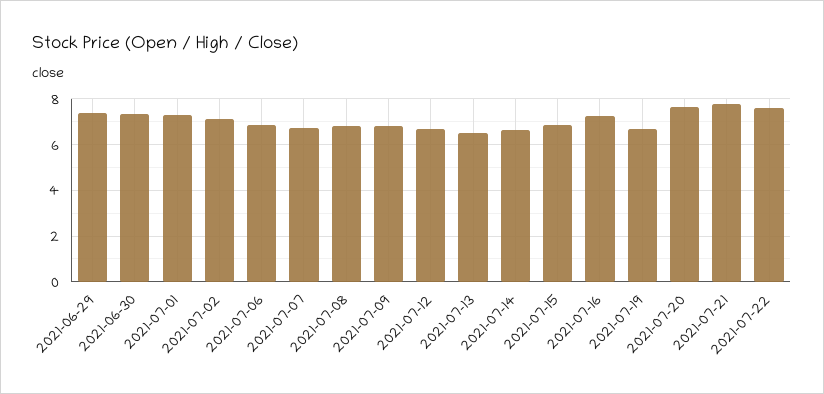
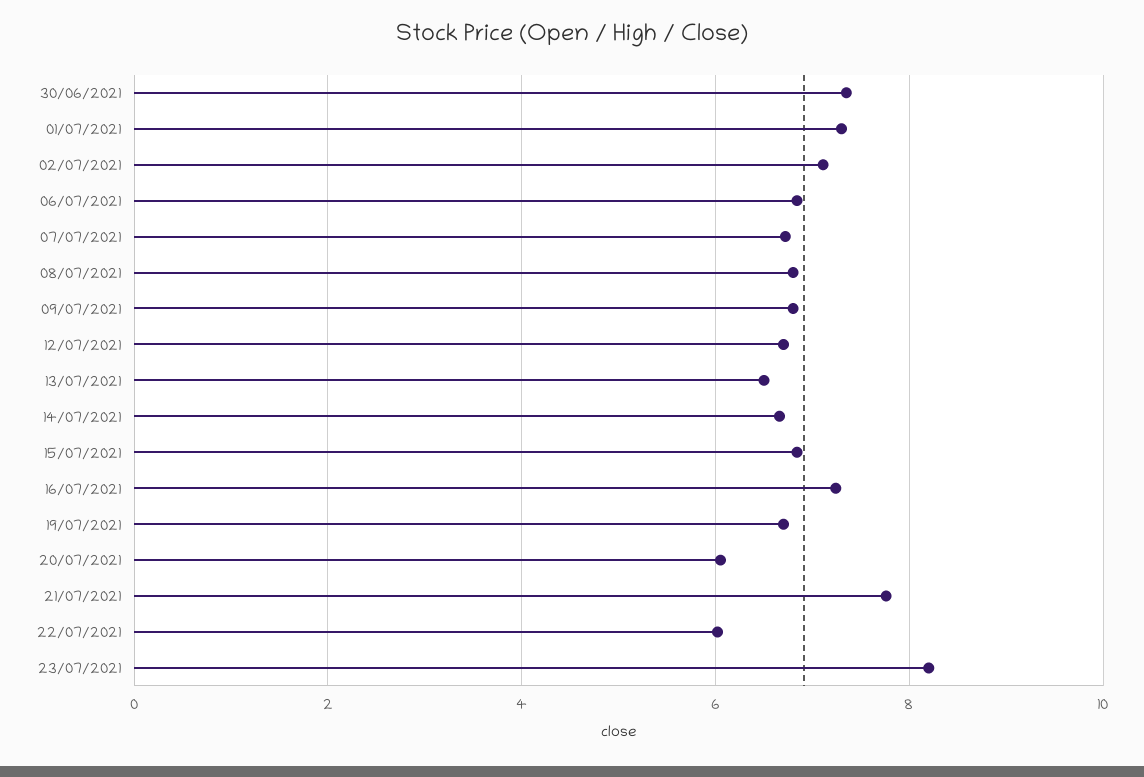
2021-06-29: 7.5 -> none
2021-07-20: 7.5 -> 6
2021-07-22: 7.5 -> 6
23/07/2021: none -> 8.2

